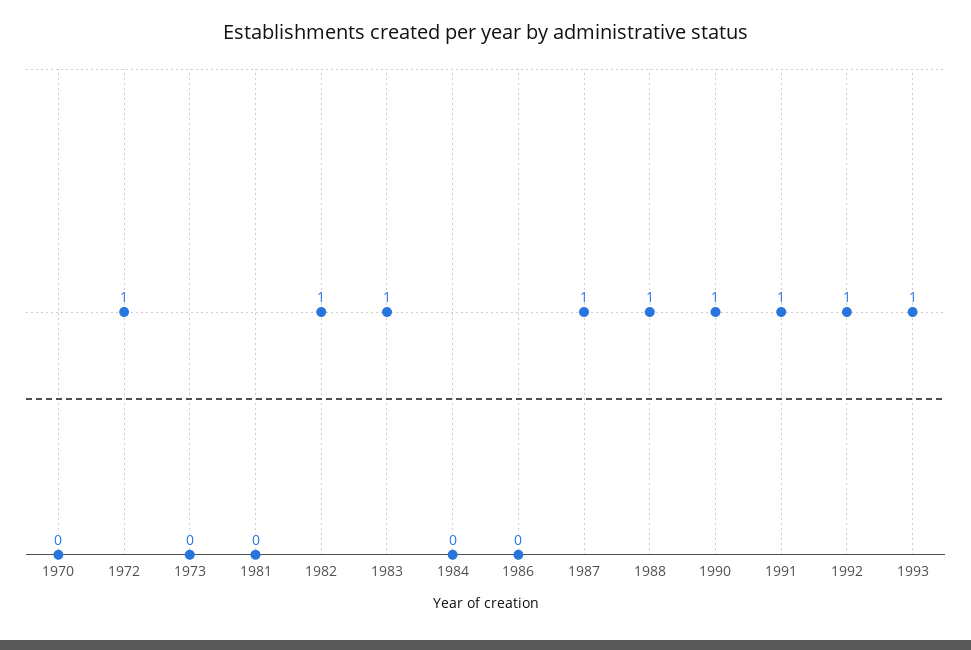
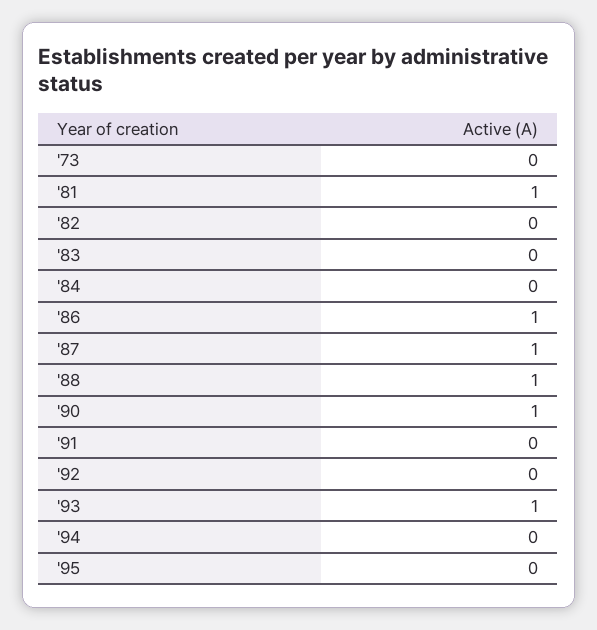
1970: 0 -> none
1972: 1 -> none
1981: 0 -> 1
1982: 1 -> 0
1983: 1 -> 0
1986: 0 -> 1
1991: 1 -> 0
1992: 1 -> 0
'94: none -> 0
'95: none -> 0

